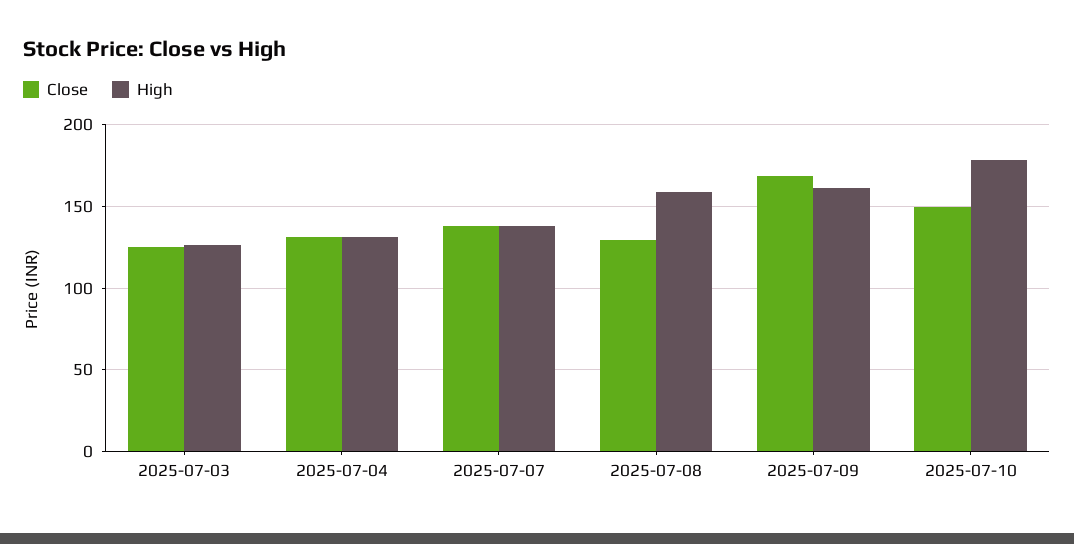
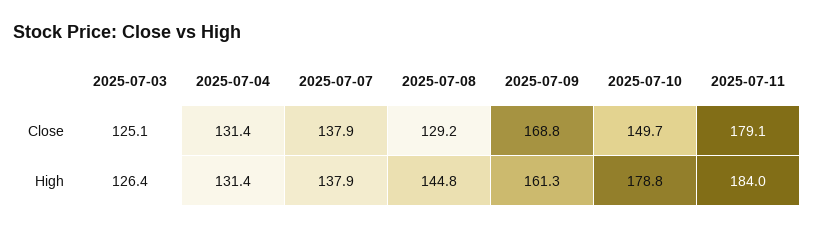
High, 2025-07-08: 160 -> 144.8
Close, 2025-07-11: none -> 179.1
High, 2025-07-11: none -> 184

